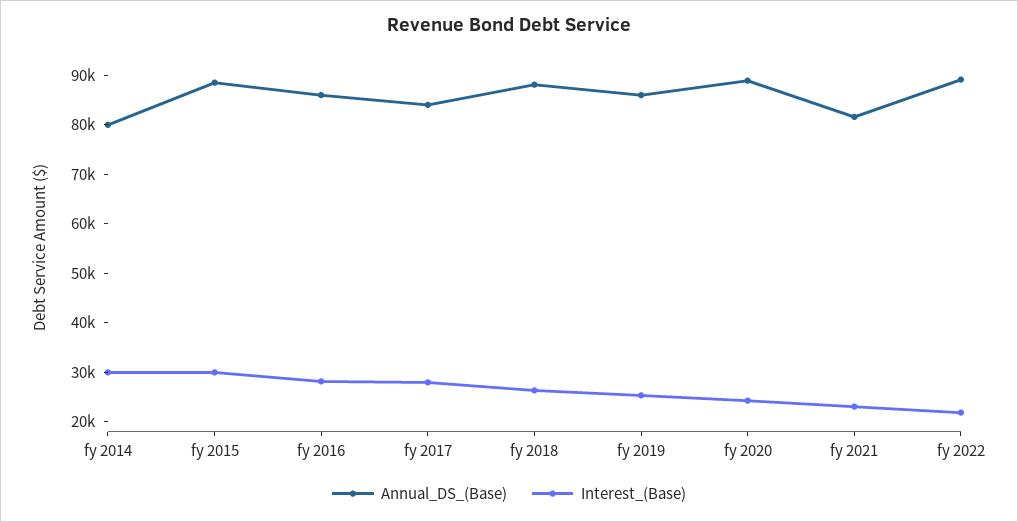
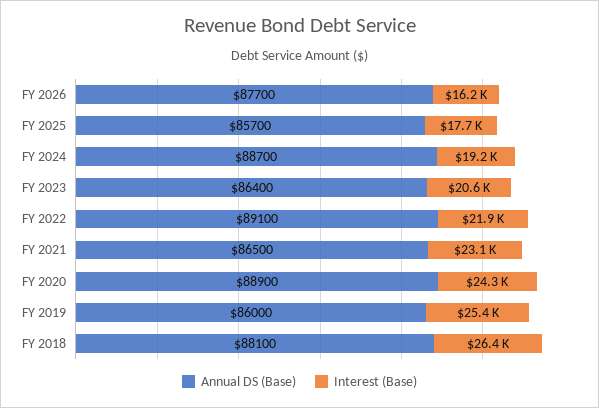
Annual_DS_(Base), fy 2014: 80000 -> none
Interest_(Base), fy 2014: 30000 -> none
Annual_DS_(Base), fy 2015: 88000 -> none
Interest_(Base), fy 2015: 30000 -> none
Annual_DS_(Base), fy 2016: 86000 -> none
Interest_(Base), fy 2016: 28000 -> none
Annual_DS_(Base), fy 2017: 84000 -> none
Interest_(Base), fy 2017: 28000 -> none
Annual_DS_(Base), fy 2021: 82000 -> 86500
Annual_DS_(Base), FY 2026: none -> 87700
Interest_(Base), FY 2026: none -> 16200
Annual_DS_(Base), FY 2025: none -> 85700
Interest_(Base), FY 2025: none -> 17700
Annual_DS_(Base), FY 2024: none -> 88700
Interest_(Base), FY 2024: none -> 19200
Annual_DS_(Base), FY 2023: none -> 86400
Interest_(Base), FY 2023: none -> 20600

